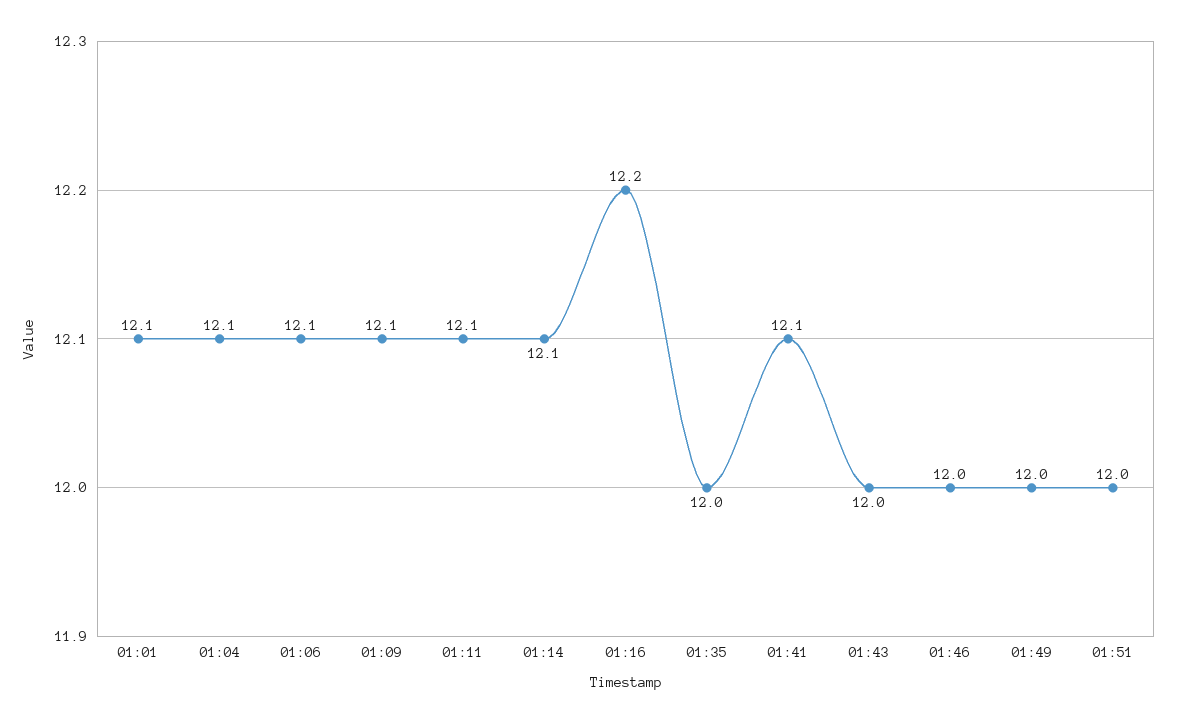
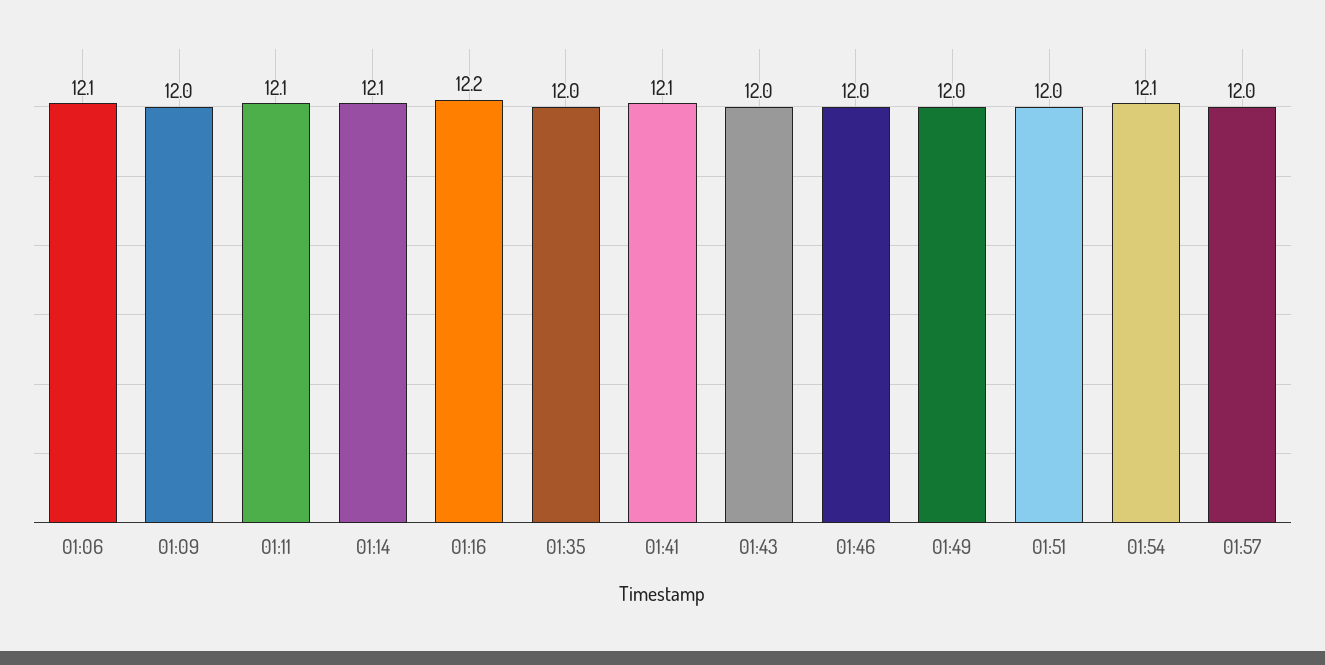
01:01: 12.1 -> none
01:04: 12.1 -> none
01:09: 12.1 -> 12
01:54: none -> 12.1
01:57: none -> 12

